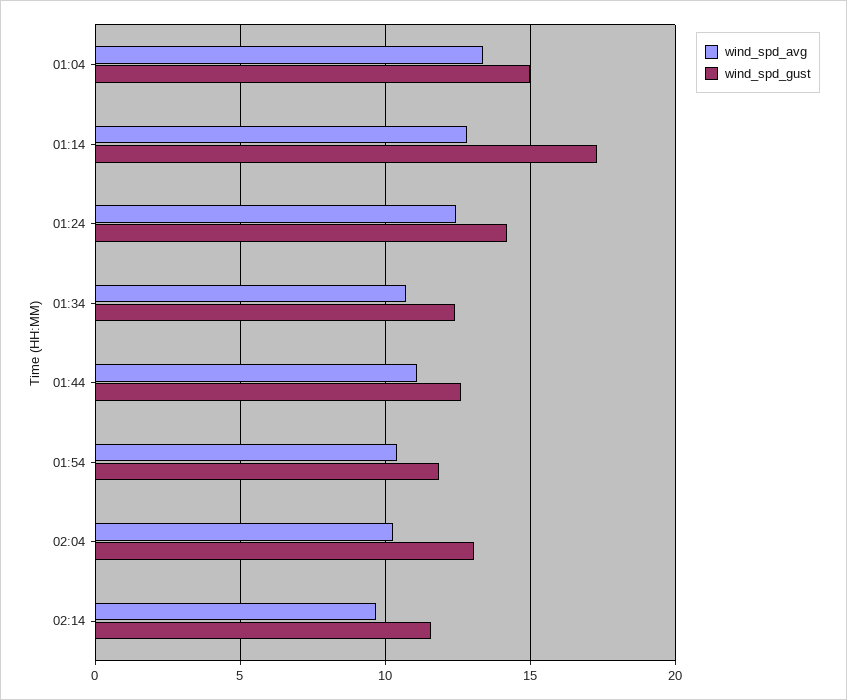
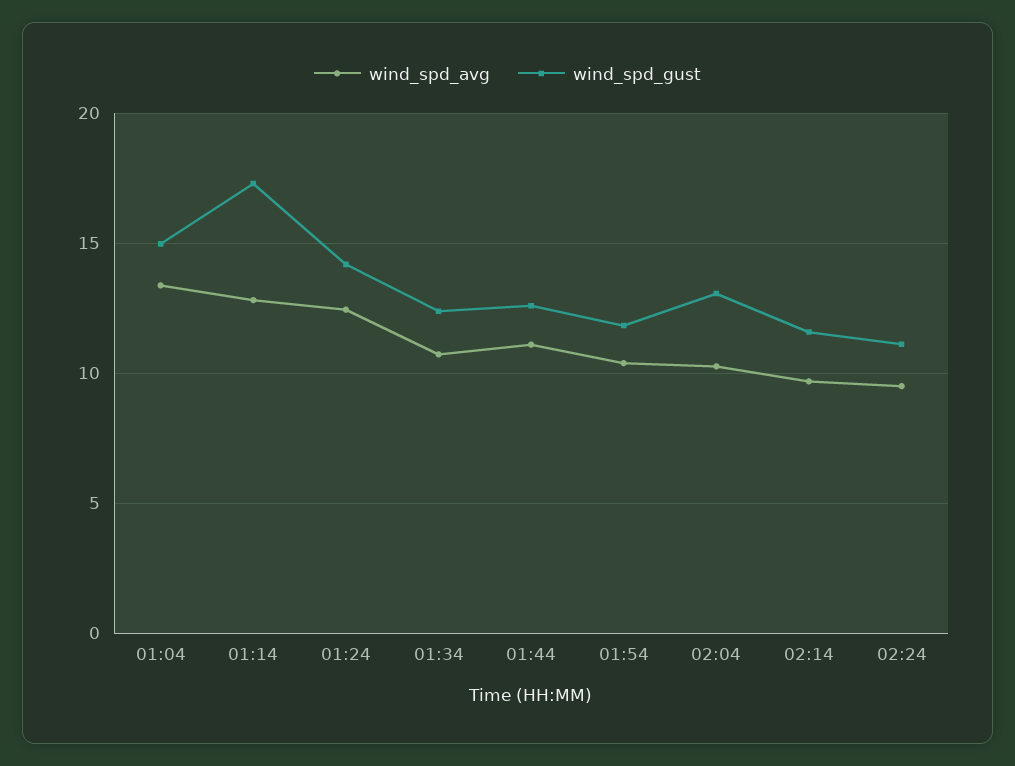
wind_spd_avg, 02:24: none -> 9.5
wind_spd_gust, 02:24: none -> 11

